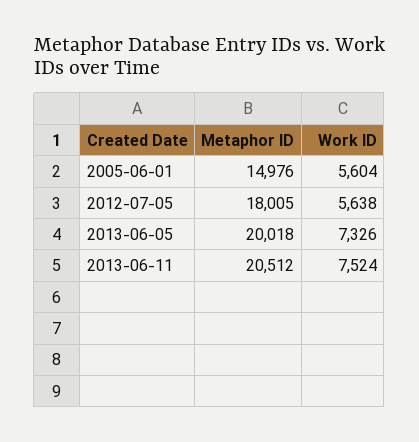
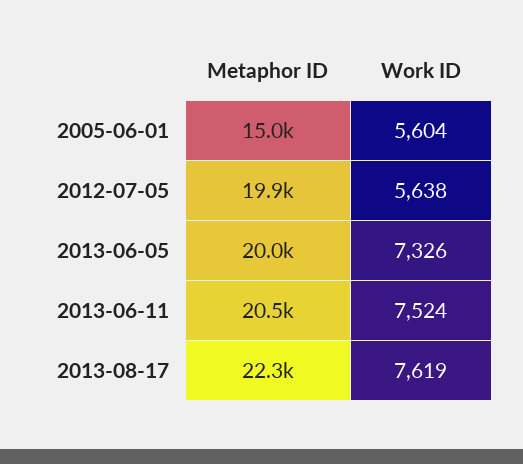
Metaphor ID, 2012-07-05: 18005 -> 19900
Metaphor ID, 2013-08-17: none -> 22300
Work ID, 2013-08-17: none -> 7619

